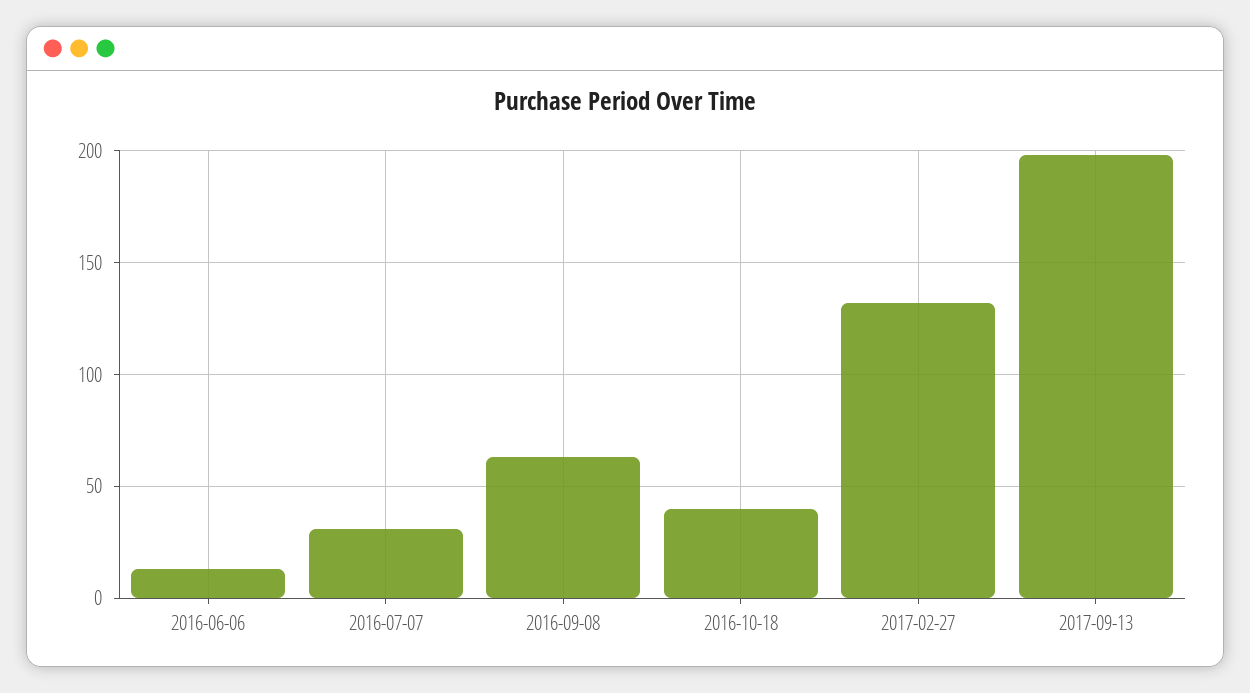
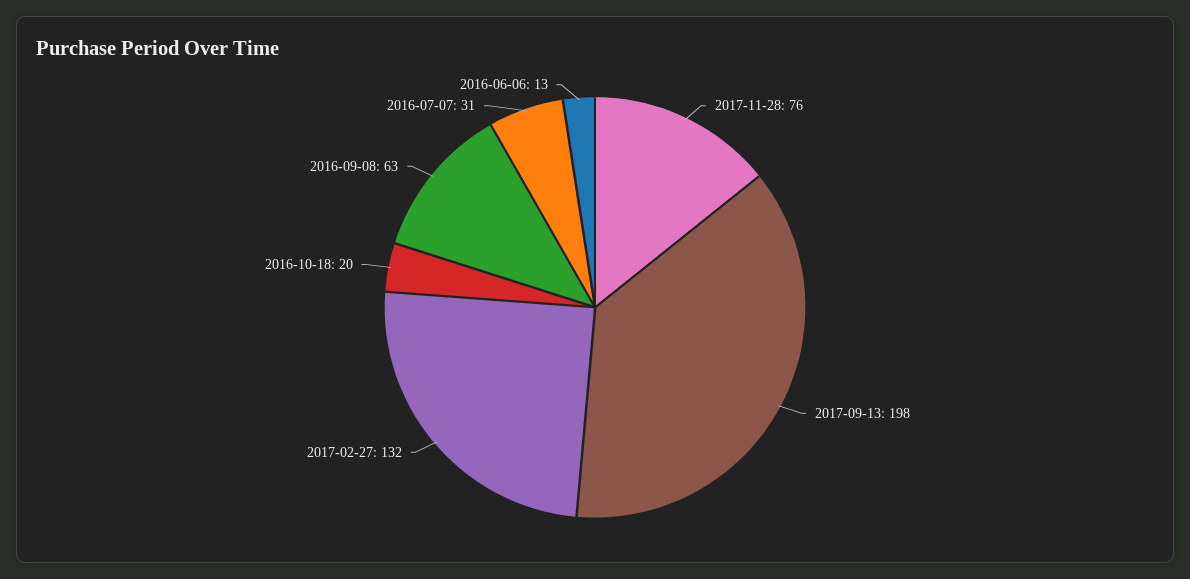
2016-10-18: 40 -> 20
2017-11-28: none -> 76

